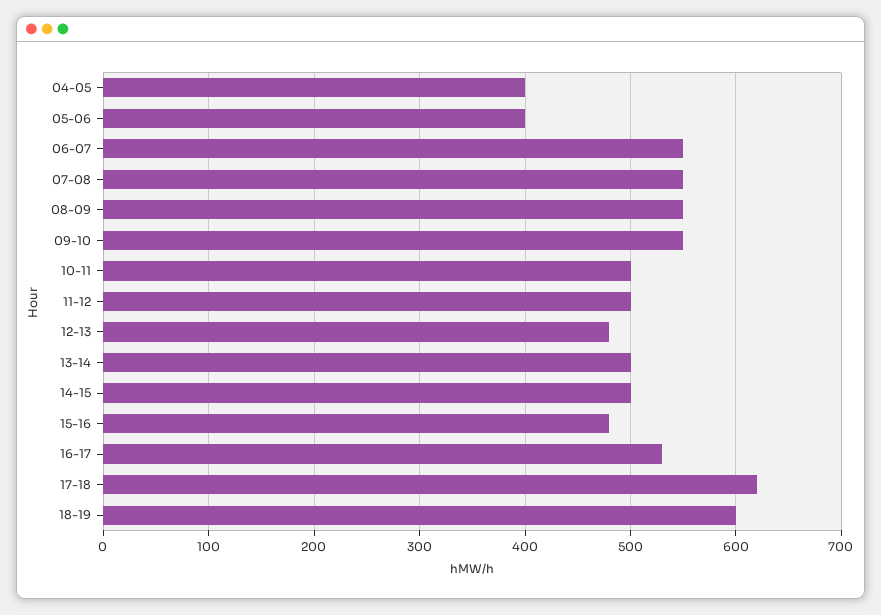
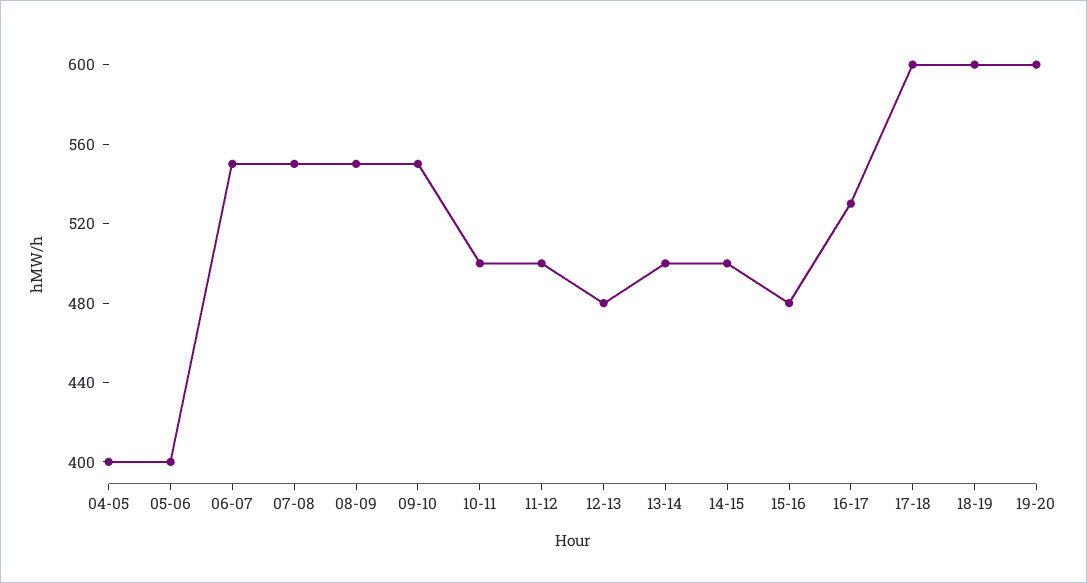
17-18: 620 -> 600
19-20: none -> 600

